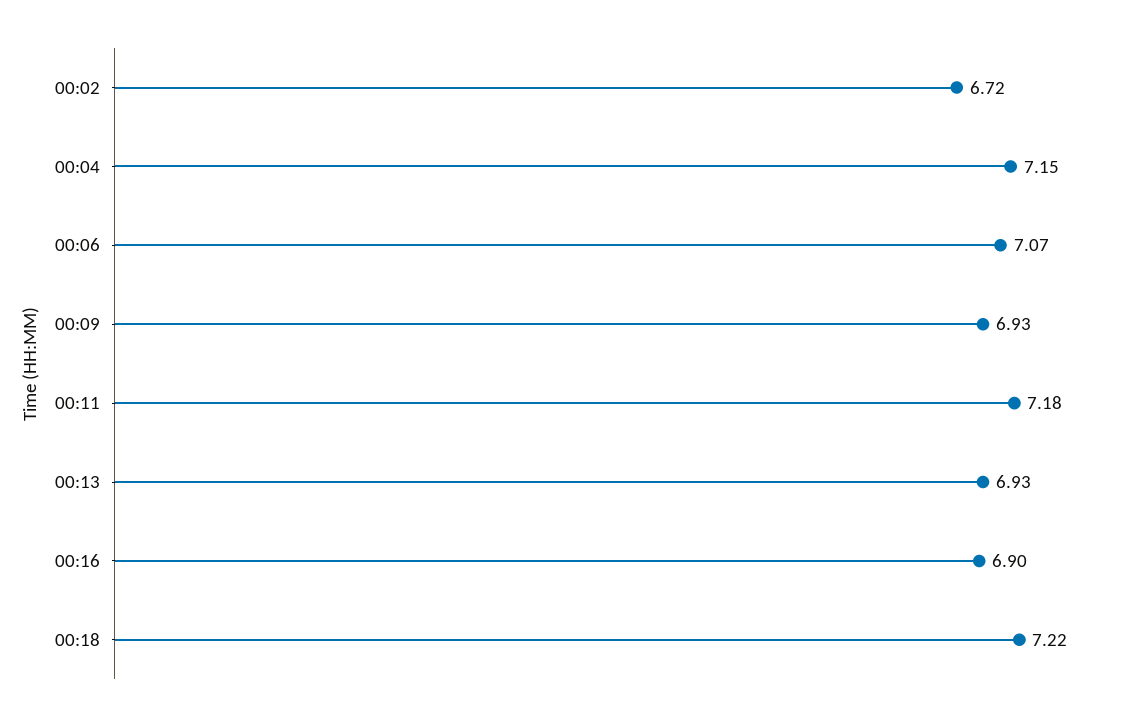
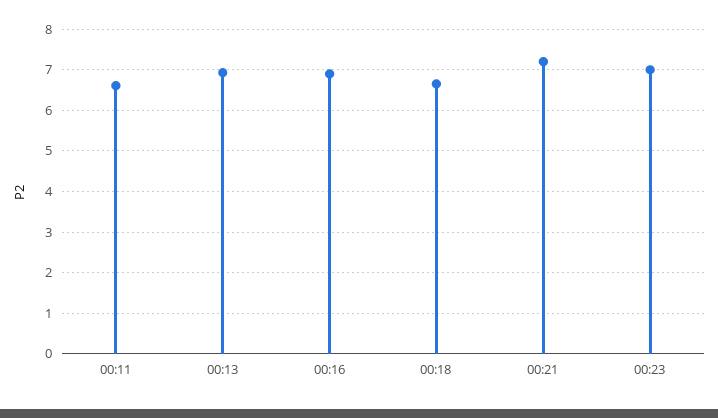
00:02: 6.72 -> none
00:04: 7.15 -> none
00:06: 7.07 -> none
00:09: 6.93 -> none
00:11: 7.18 -> 6.6
00:18: 7.22 -> 6.6
00:21: none -> 7.2
00:23: none -> 7

